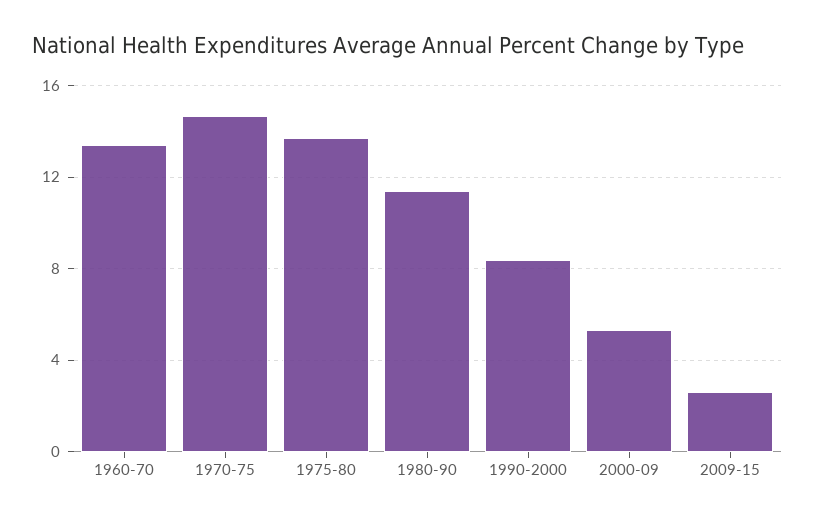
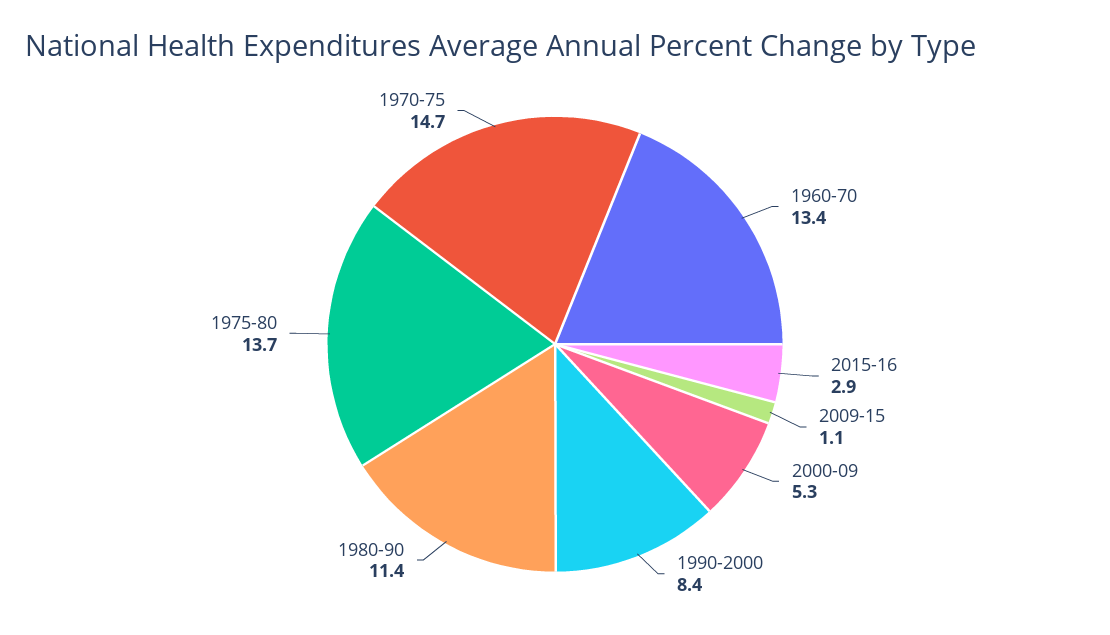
2009-15: 2.5 -> 1.1
2015-16: none -> 2.9

